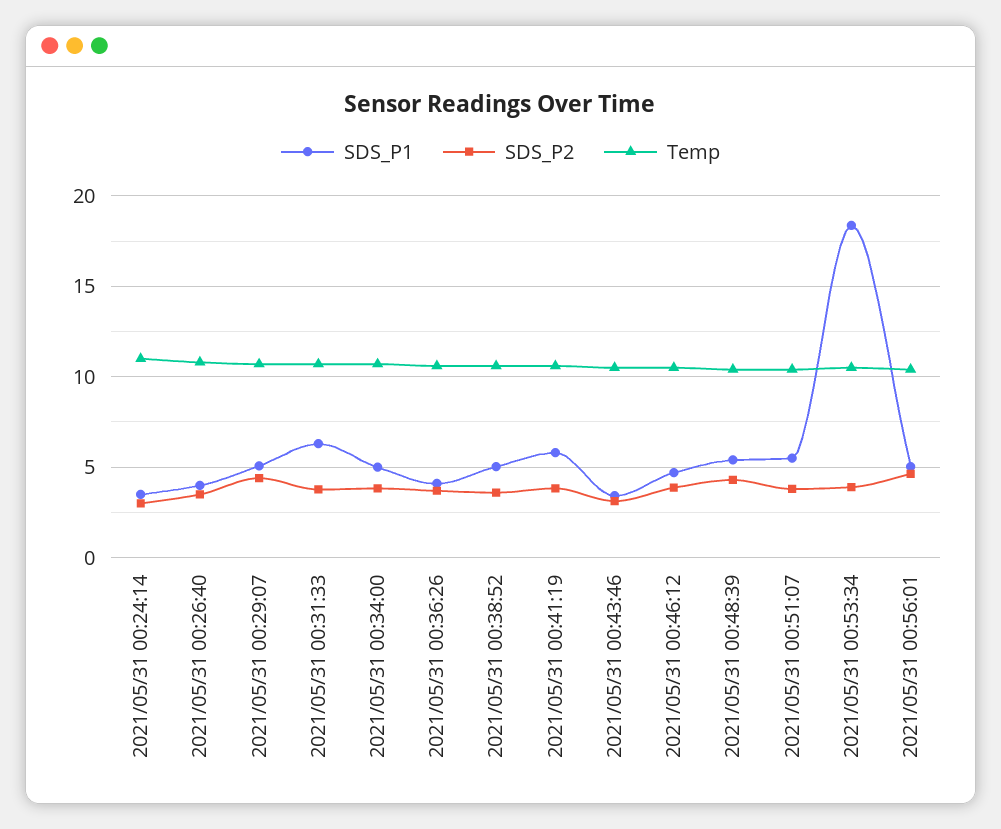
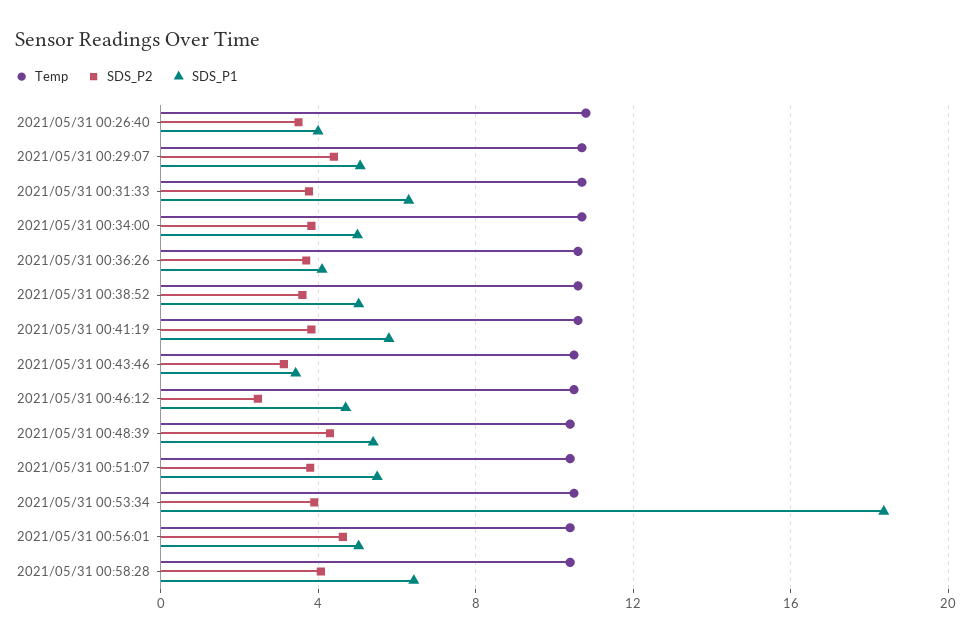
SDS_P1, 2021/05/31 00:24:14: 3.5 -> none
SDS_P2, 2021/05/31 00:24:14: 3 -> none
Temp, 2021/05/31 00:24:14: 11 -> none
SDS_P2, 2021/05/31 00:46:12: 4 -> 2.5
Temp, 2021/05/31 00:58:28: none -> 10.5
SDS_P2, 2021/05/31 00:58:28: none -> 4
SDS_P1, 2021/05/31 00:58:28: none -> 6.5

